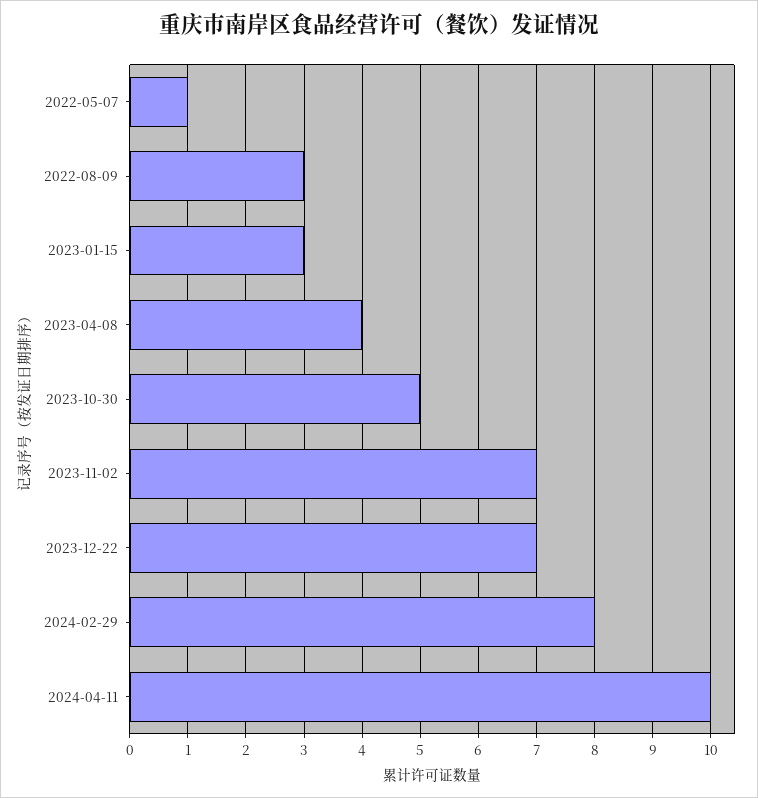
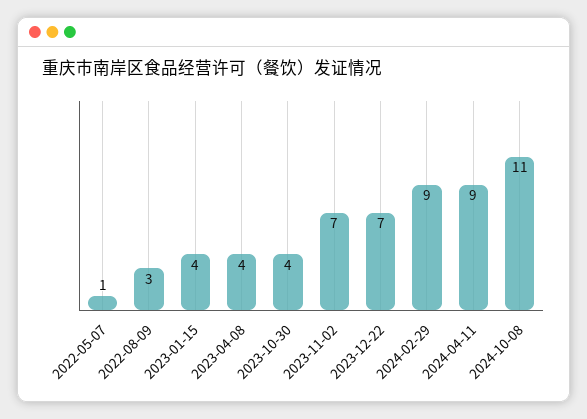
2023-01-15: 3 -> 4
2023-10-30: 5 -> 4
2024-02-29: 8 -> 9
2024-04-11: 10 -> 9
2024-10-08: none -> 11

